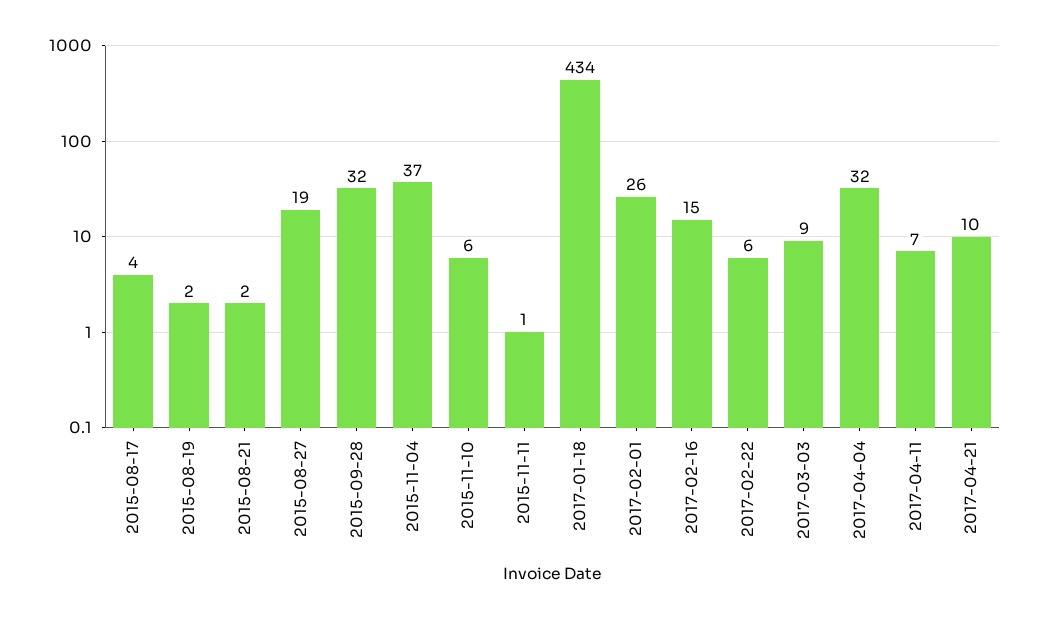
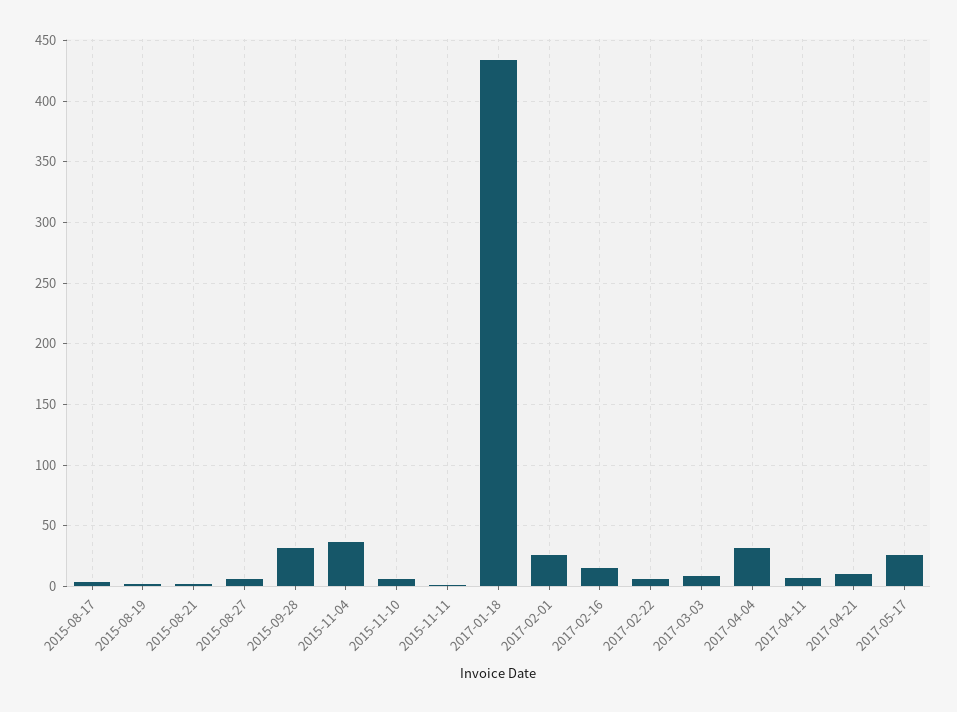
2015-08-27: 19 -> 5
2017-05-17: none -> 25

